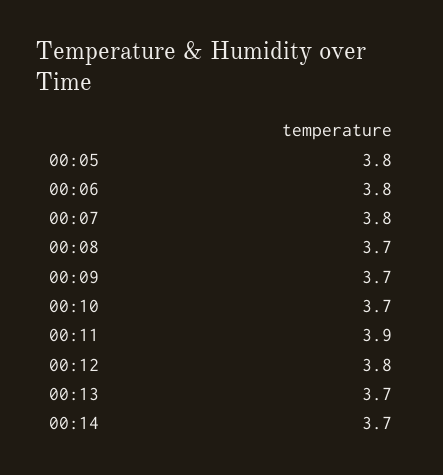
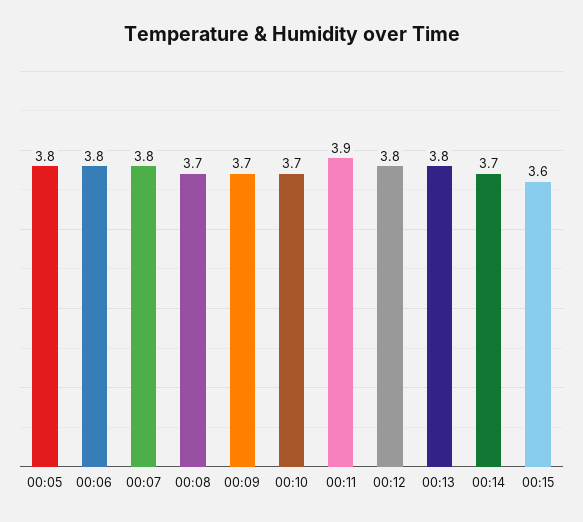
00:13: 3.7 -> 3.8
00:15: none -> 3.6

